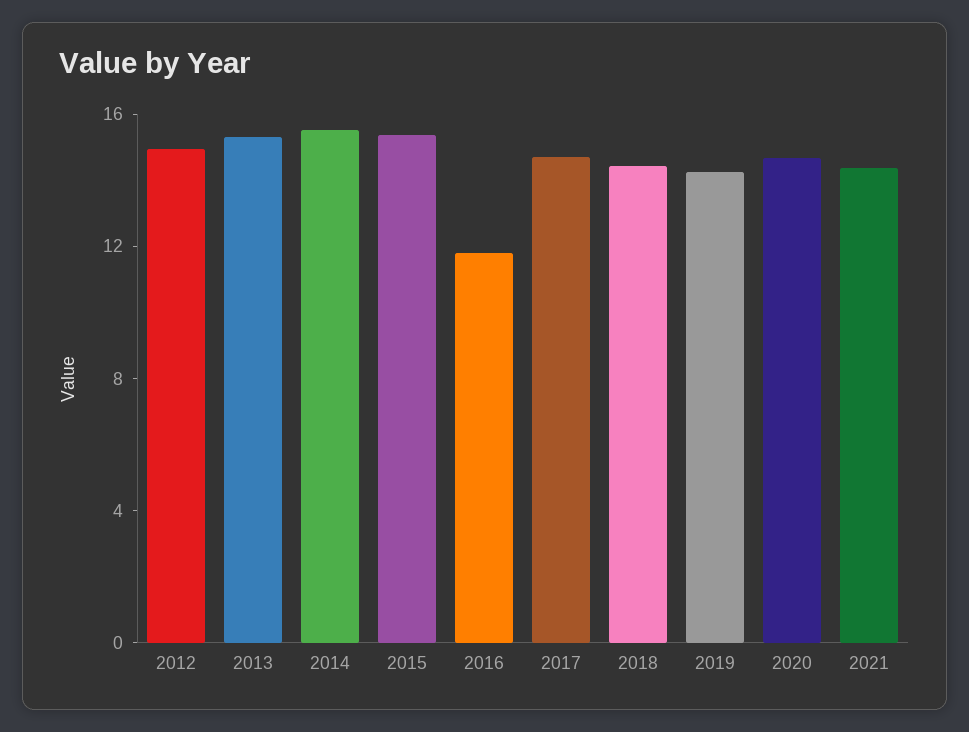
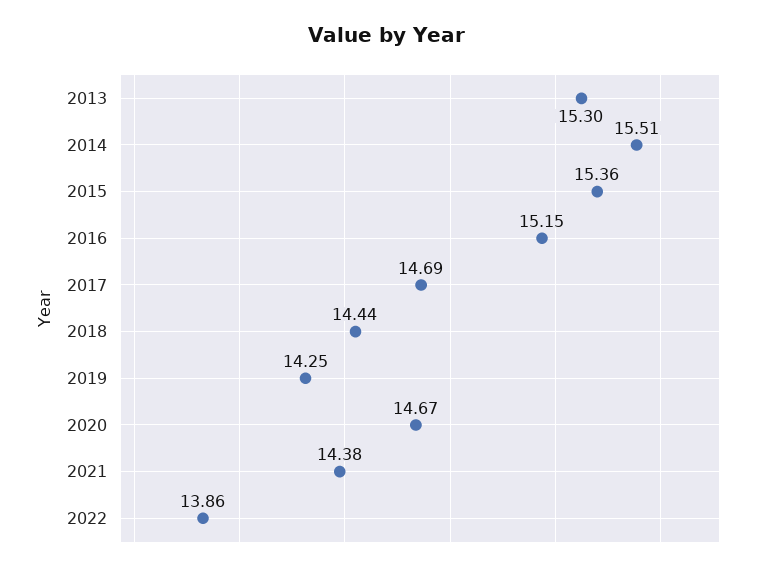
2012: 15 -> none
2016: 12 -> 15.15
2022: none -> 13.86

